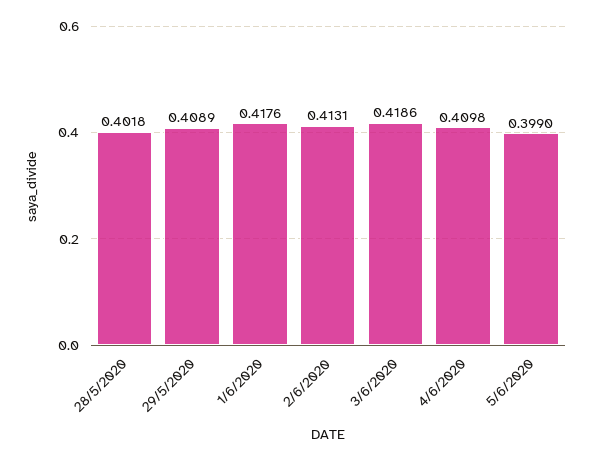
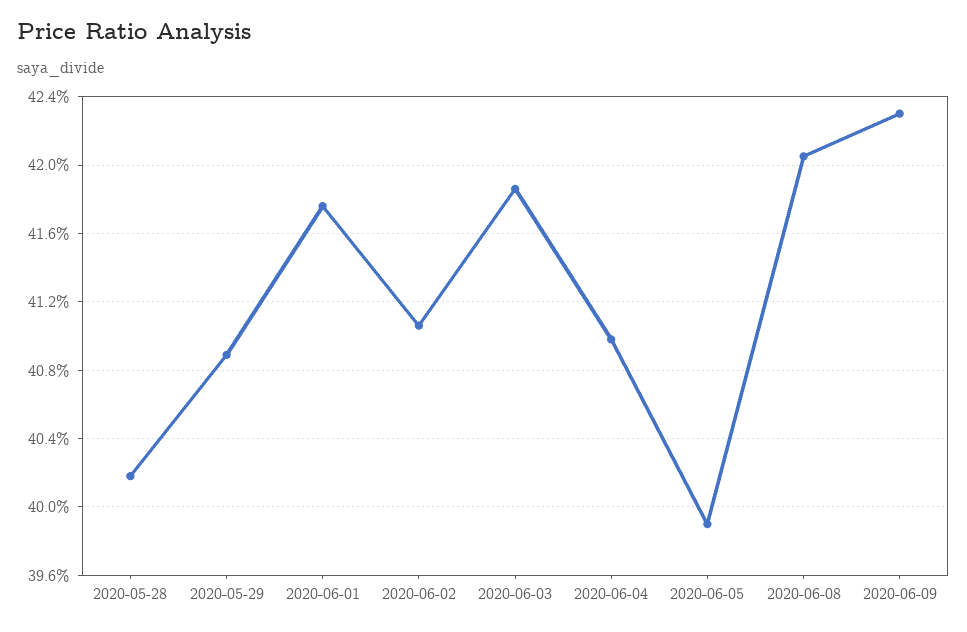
2/6/2020: 0.4131 -> 0.4105
2020-06-08: none -> 0.4205
2020-06-09: none -> 0.423

